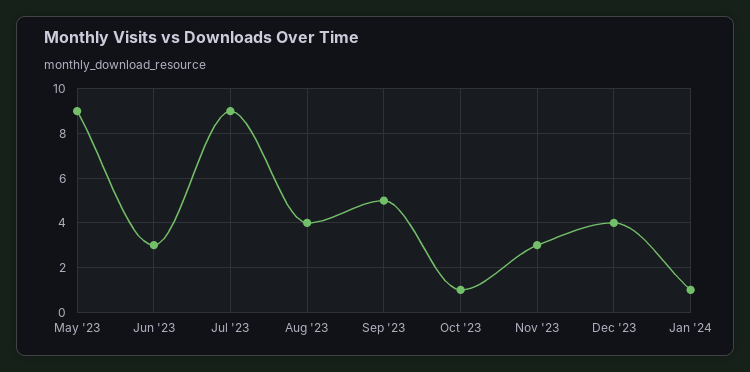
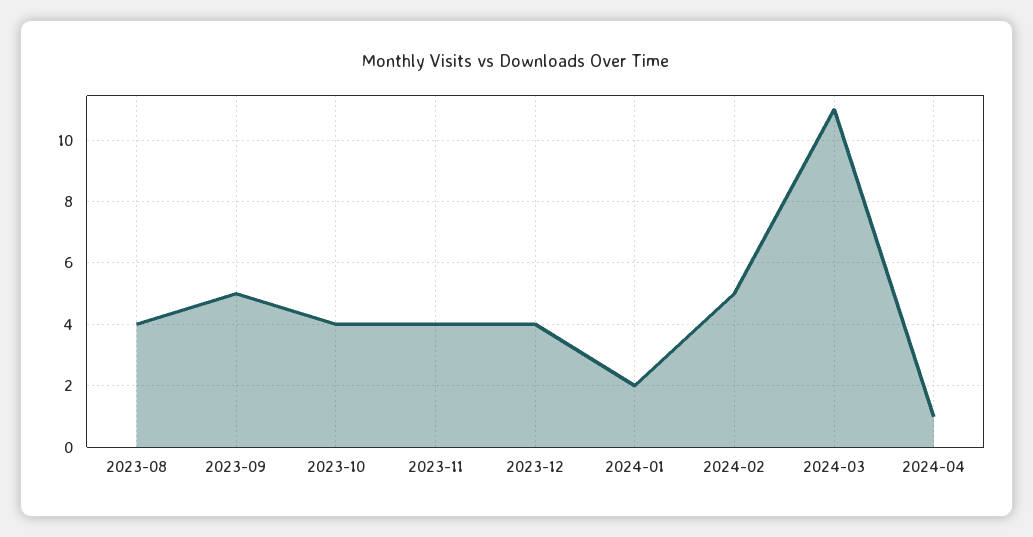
May '23: 9 -> none
Jun '23: 3 -> none
Jul '23: 9 -> none
Oct '23: 1 -> 4
Nov '23: 3 -> 4
Jan '24: 1 -> 2
2024-02: none -> 5
2024-03: none -> 11
2024-04: none -> 1

